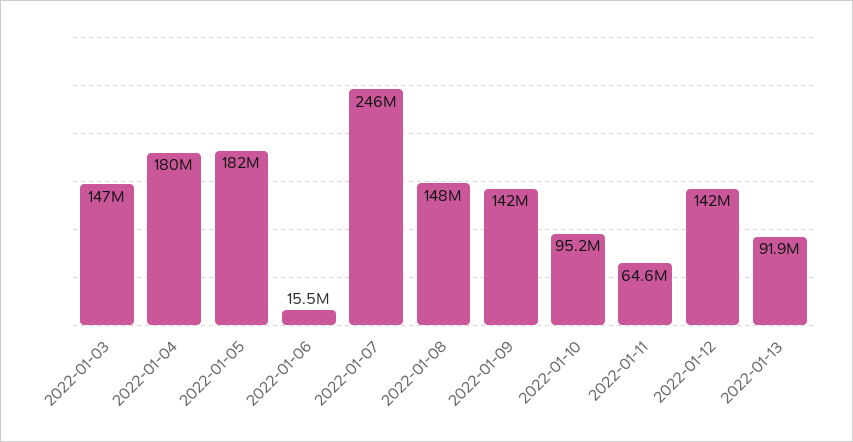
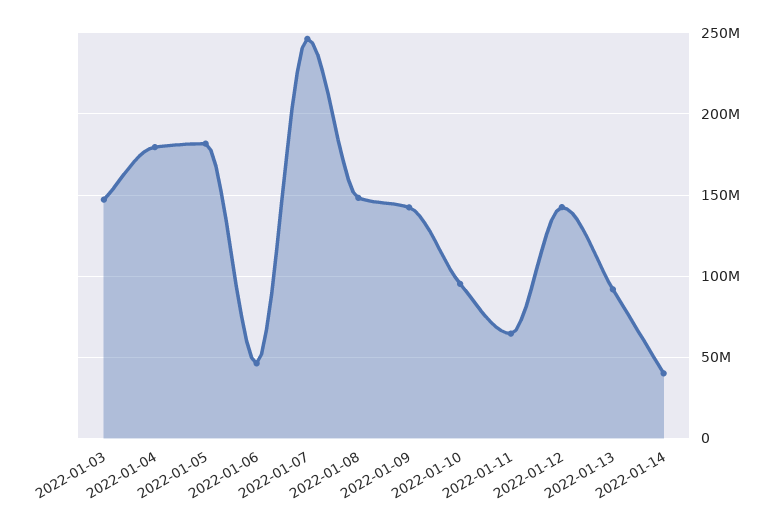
2022-01-06: 15500000 -> 45000000
2022-01-14: none -> 40000000

